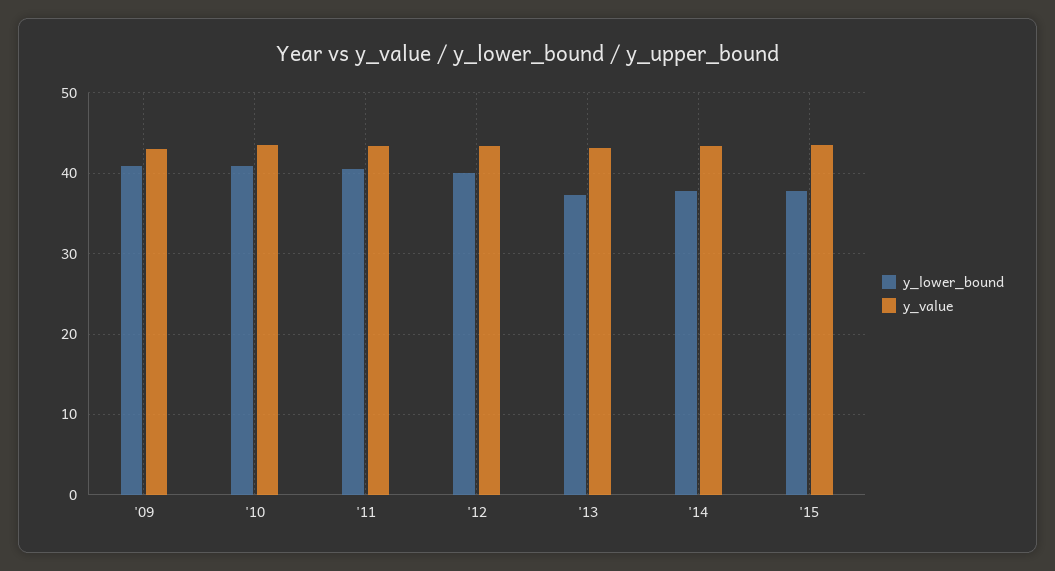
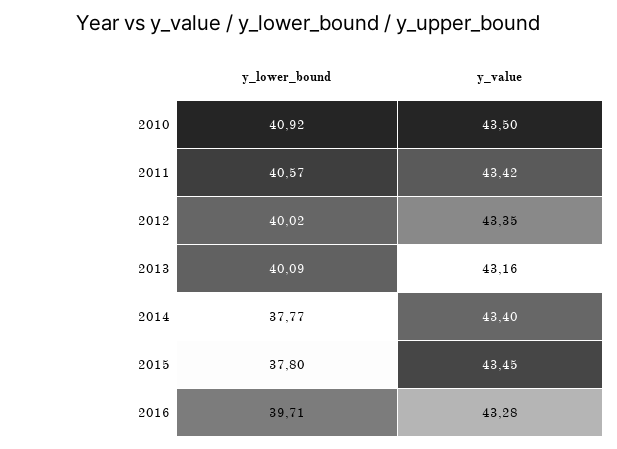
y_lower_bound, '09: 41 -> none
y_value, '09: 43 -> none
y_lower_bound, '13: 37 -> 40.09
y_lower_bound, 2016: none -> 39.71
y_value, 2016: none -> 43.28

